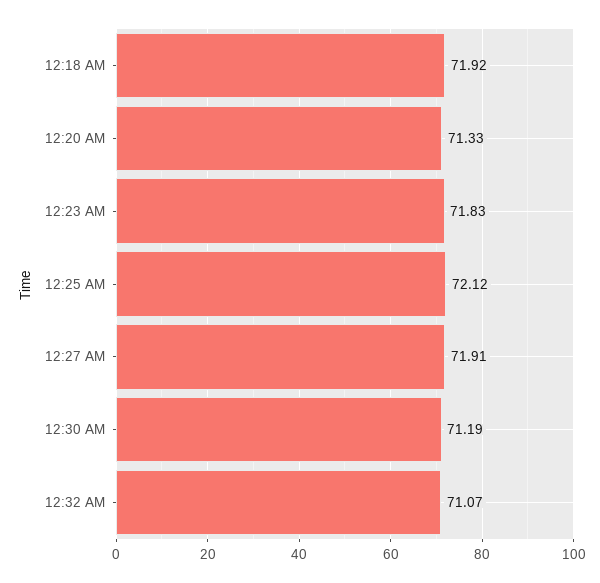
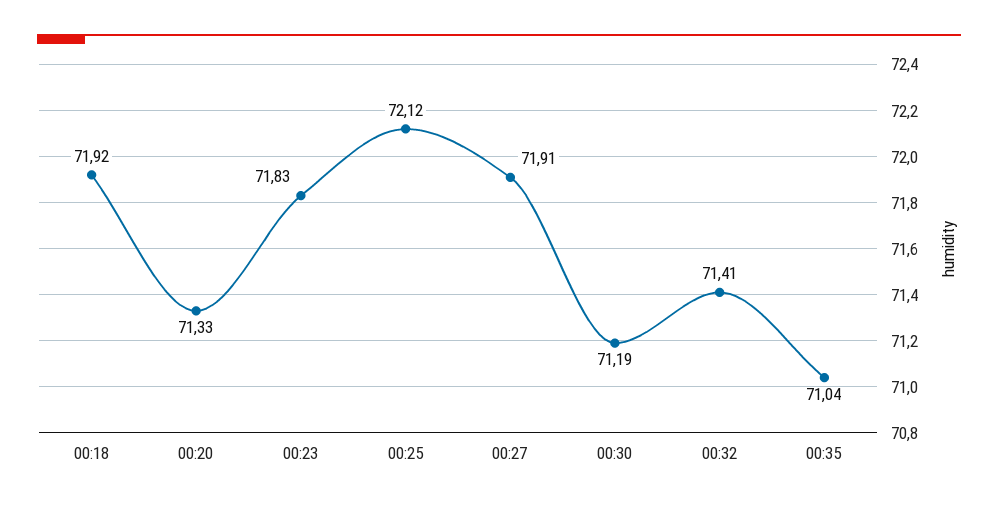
12:32 AM: 71.07 -> 71.41
00:35: none -> 71.04

